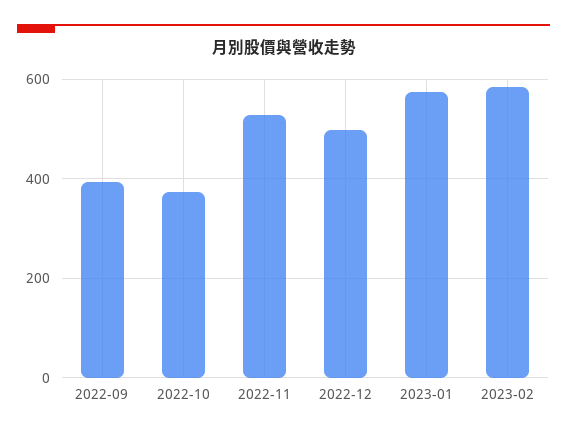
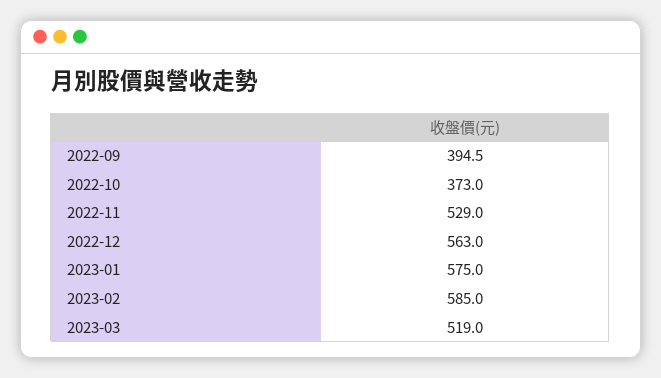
2022-12: 500 -> 563
2023-03: none -> 519

